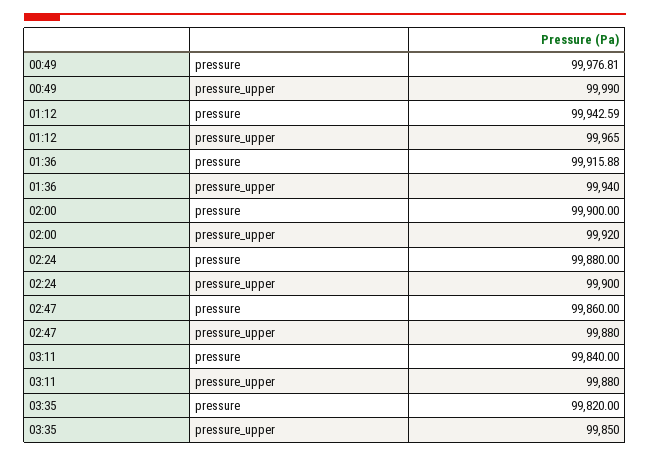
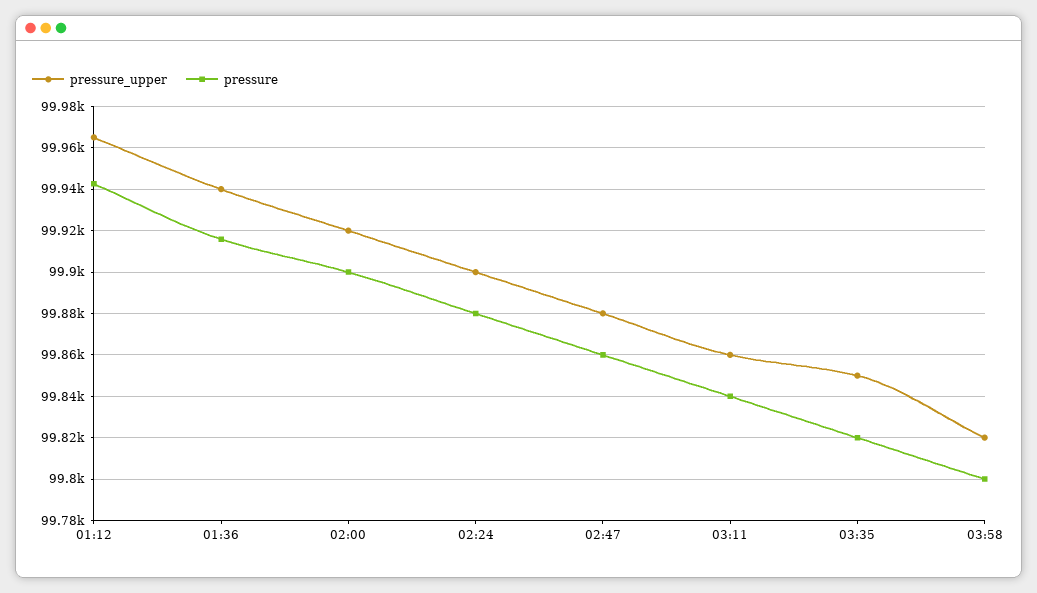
pressure, 00:49: 99976.81 -> none
pressure_upper, 00:49: 99990 -> none
pressure_upper, 03:11: 99880 -> 99860
pressure_upper, 03:58: none -> 99820
pressure, 03:58: none -> 99800

